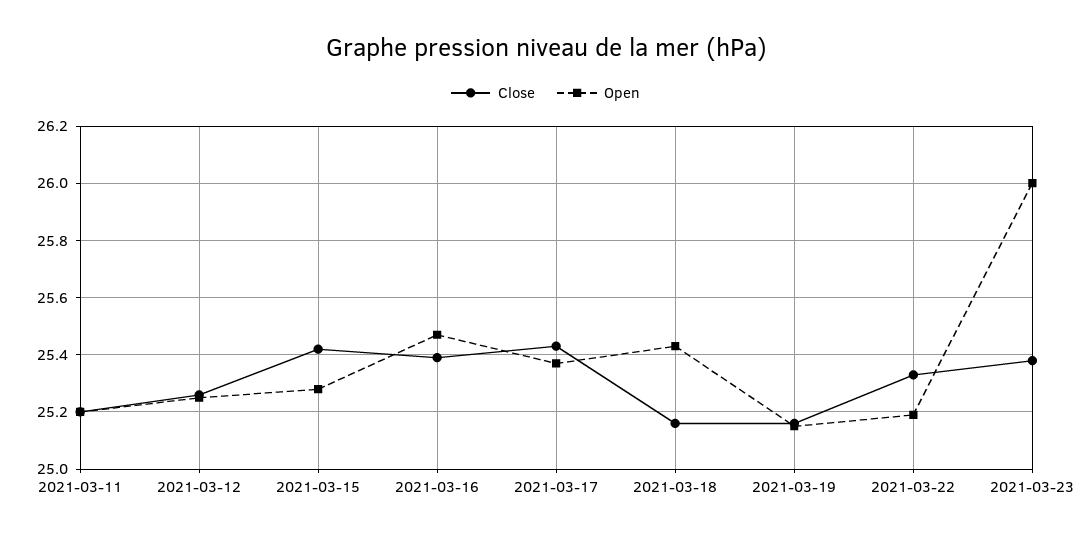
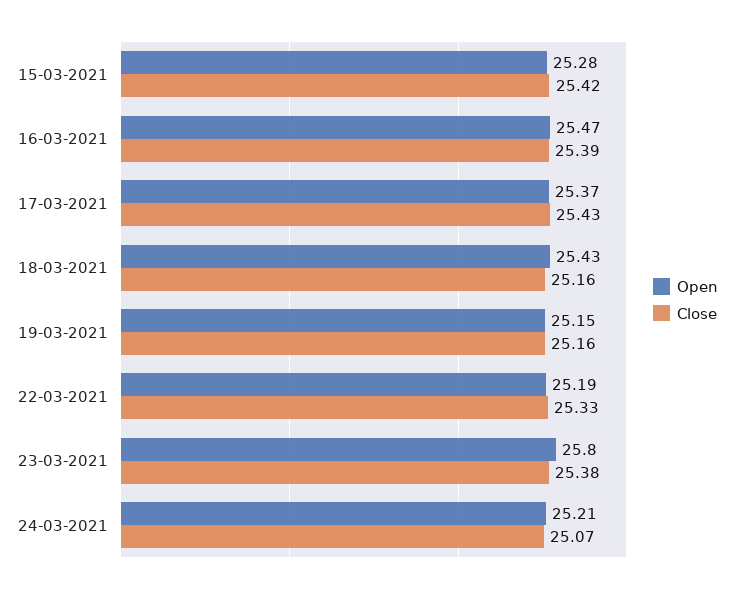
Close, 2021-03-11: 25.2 -> none
Open, 2021-03-11: 25.2 -> none
Close, 2021-03-12: 25.25 -> none
Open, 2021-03-12: 25.25 -> none
Open, 2021-03-23: 26 -> 25.8
Open, 24-03-2021: none -> 25.21
Close, 24-03-2021: none -> 25.07

